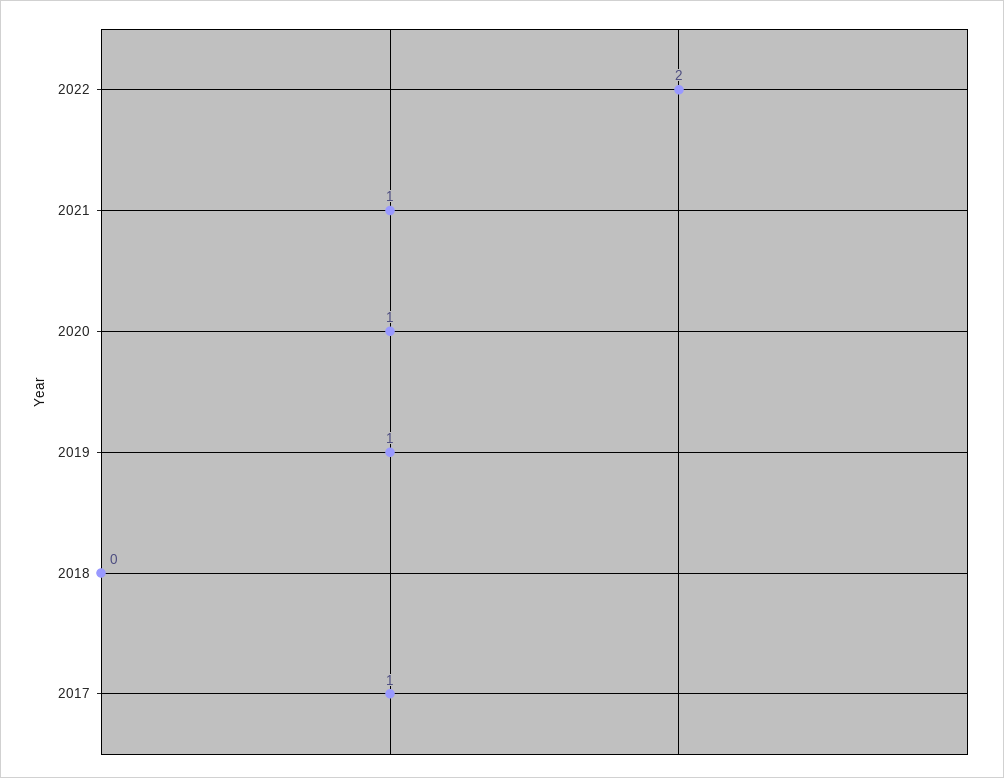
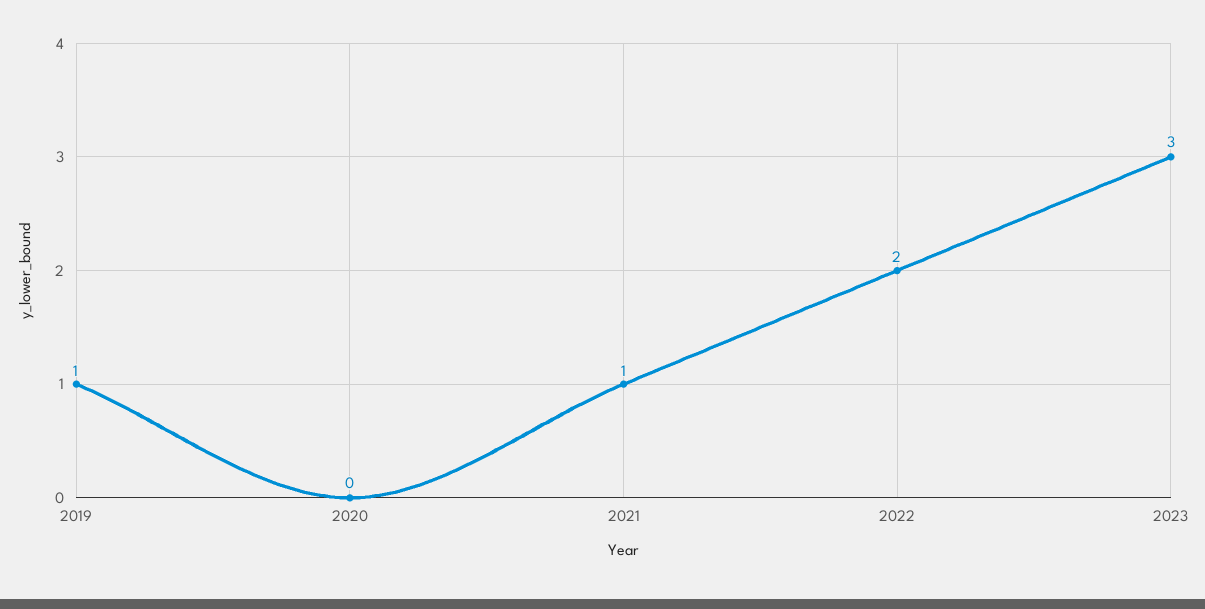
2020: 1 -> 0
2018: 0 -> none
2017: 1 -> none
2023: none -> 3

